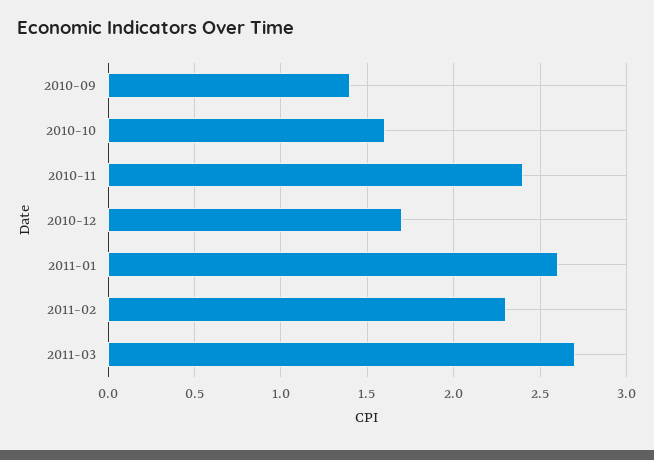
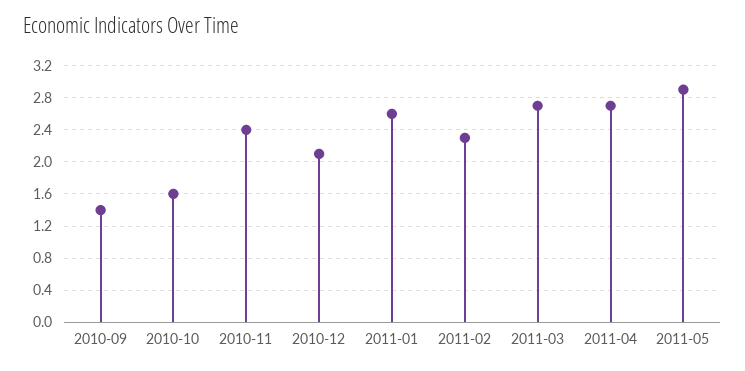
2010-12: 1.7 -> 2.1
2011-04: none -> 2.7
2011-05: none -> 2.9

